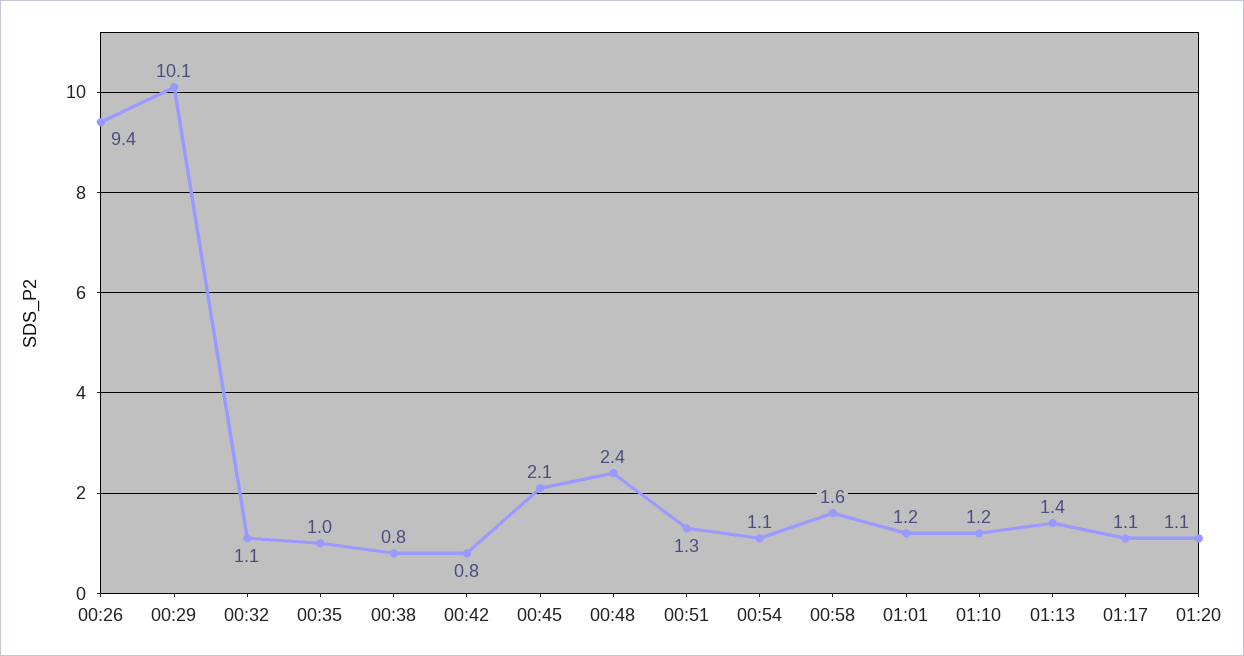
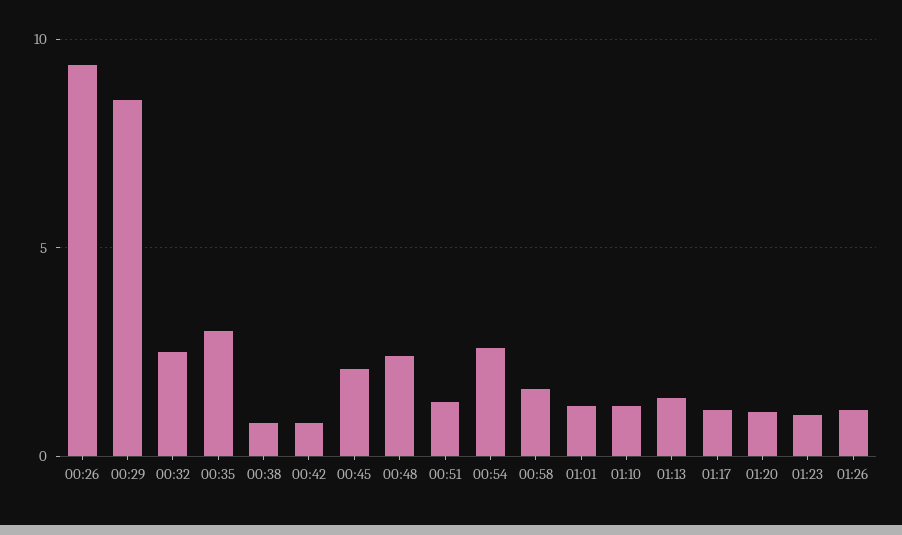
00:29: 10.1 -> 8.5
00:32: 1.1 -> 2.5
00:35: 1 -> 3
00:54: 1.1 -> 2.5
01:23: none -> 1
01:26: none -> 1

